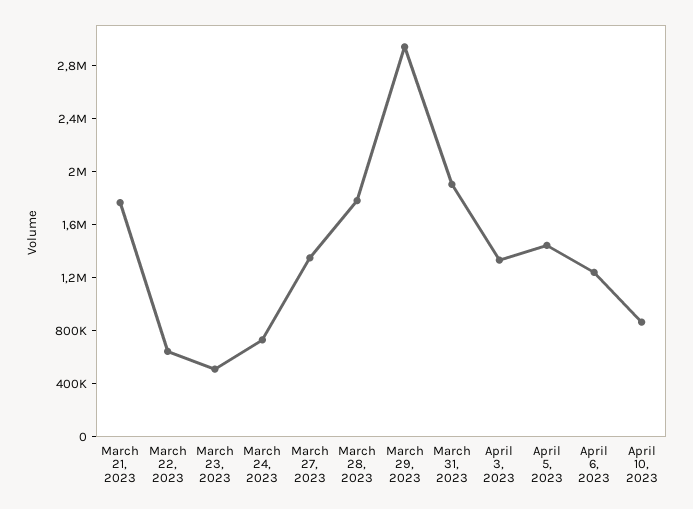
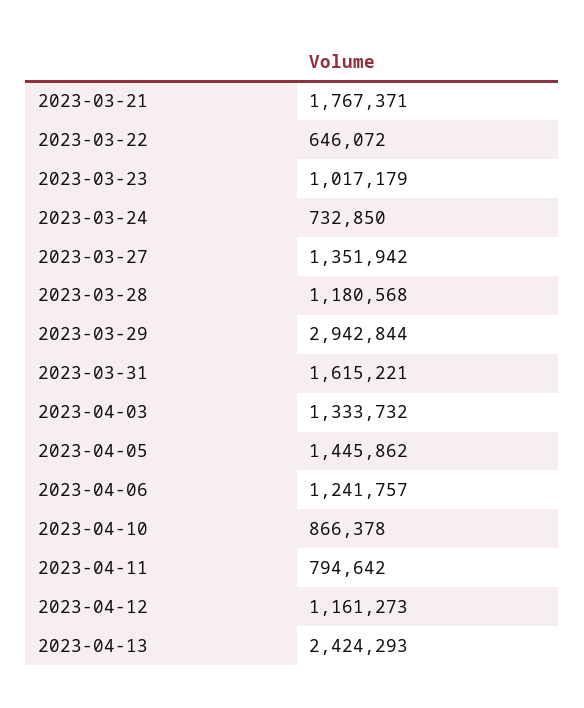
March 23, 2023: 500000 -> 1017179
March 28, 2023: 1800000 -> 1180568
March 31, 2023: 1900000 -> 1615221
2023-04-11: none -> 794642
2023-04-12: none -> 1161273
2023-04-13: none -> 2424293

